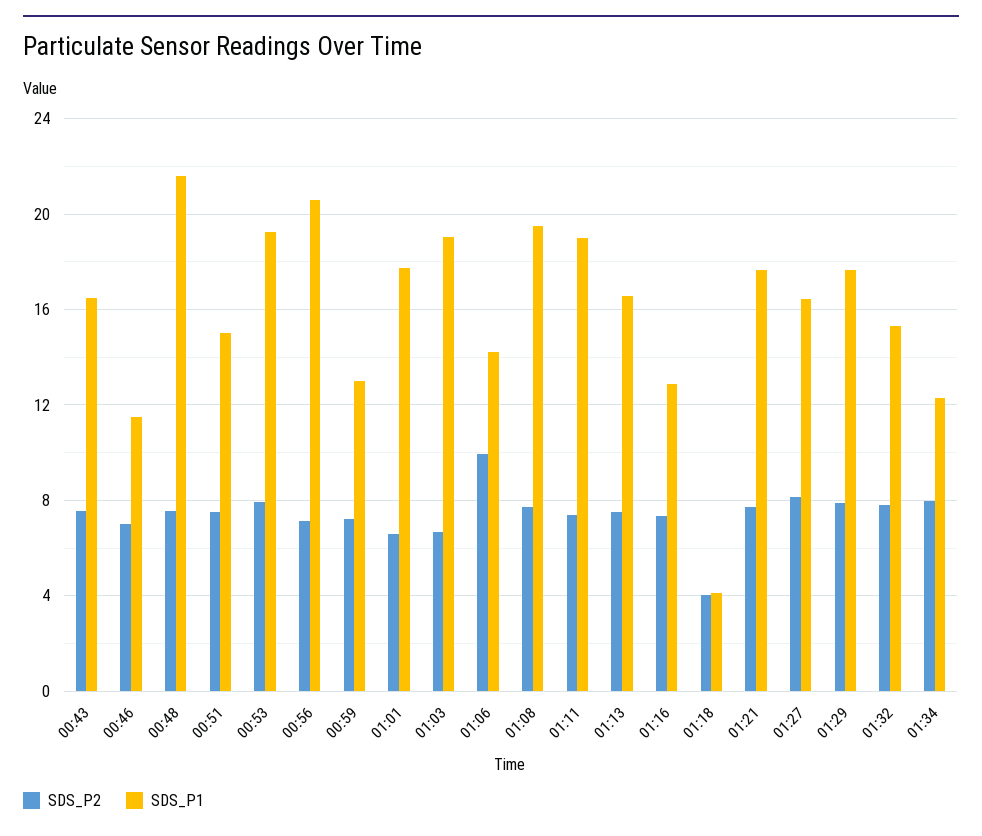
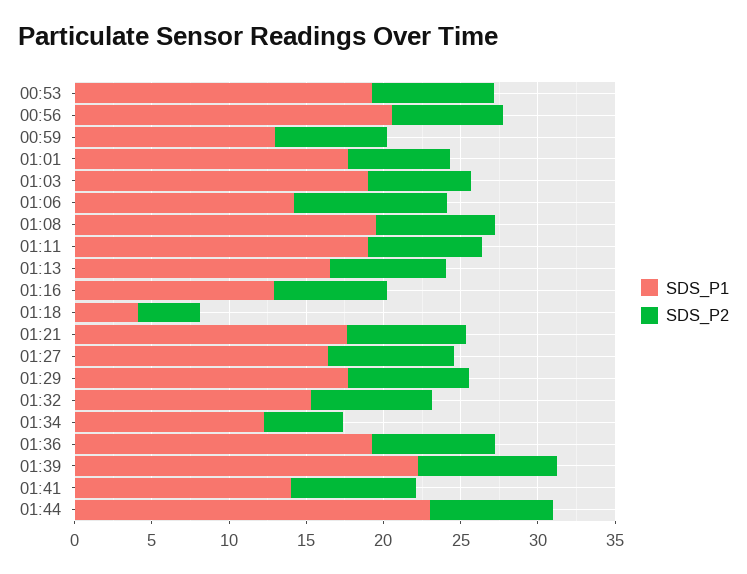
SDS_P2, 00:43: 7.5 -> none
SDS_P1, 00:43: 16.5 -> none
SDS_P2, 00:46: 7 -> none
SDS_P1, 00:46: 11.5 -> none
SDS_P2, 00:48: 7.5 -> none
SDS_P1, 00:48: 21.5 -> none
SDS_P2, 00:51: 7.5 -> none
SDS_P1, 00:51: 15 -> none
SDS_P2, 01:34: 8 -> 5
SDS_P1, 01:36: none -> 19
SDS_P2, 01:36: none -> 8
SDS_P1, 01:39: none -> 22
SDS_P2, 01:39: none -> 9
SDS_P1, 01:41: none -> 14
SDS_P2, 01:41: none -> 8
SDS_P1, 01:44: none -> 23
SDS_P2, 01:44: none -> 8

